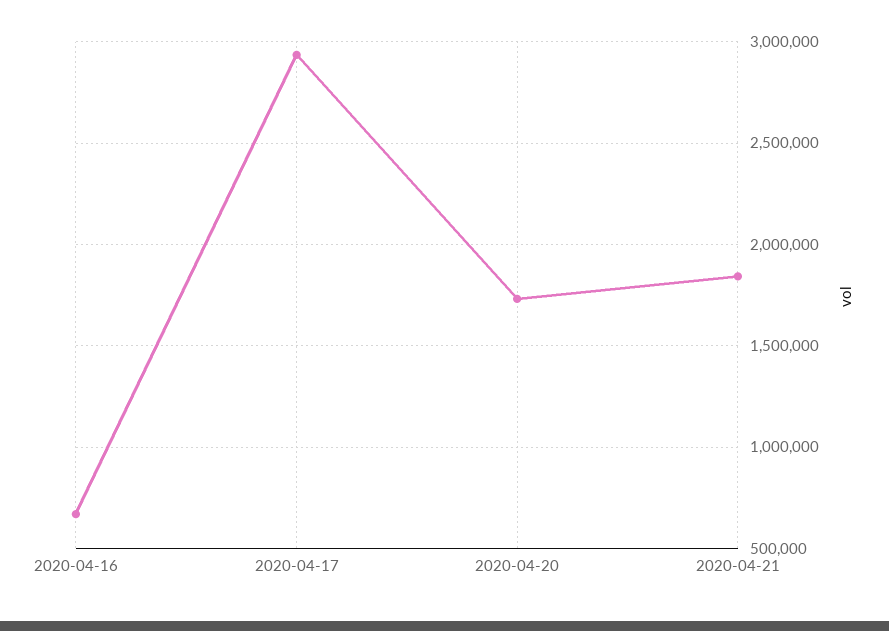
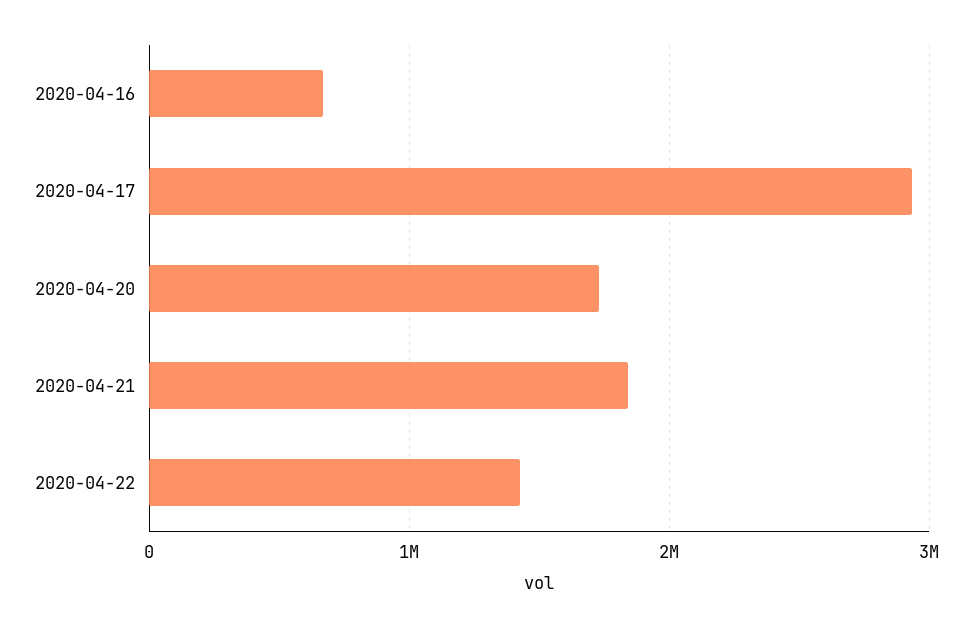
2020-04-22: none -> 1400000

